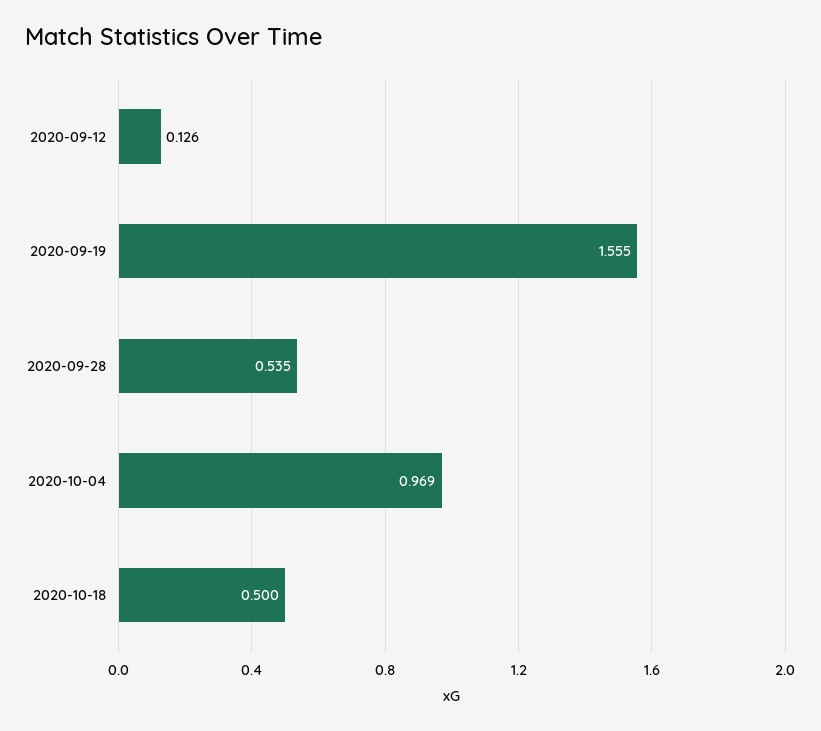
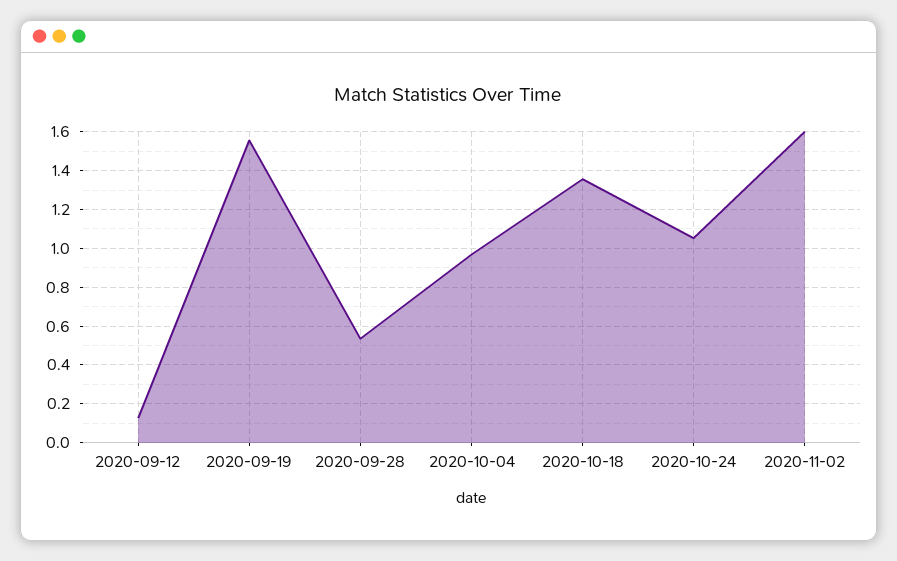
2020-10-18: 0.5 -> 1.35
2020-10-24: none -> 1.05
2020-11-02: none -> 1.6

